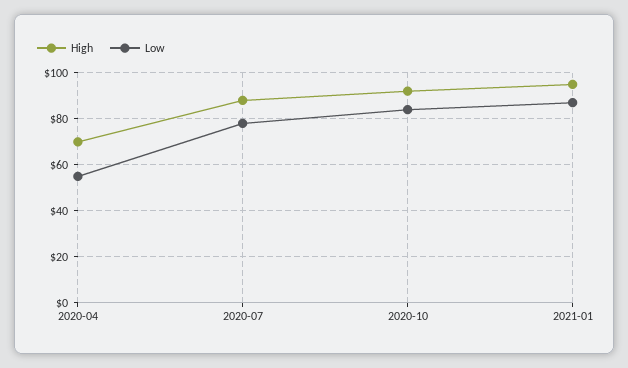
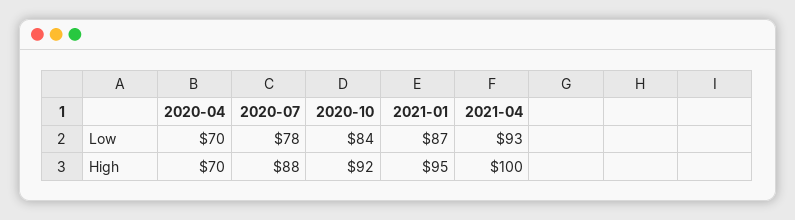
Low, 2020-04: 55 -> 70
Low, 2021-04: none -> 93
High, 2021-04: none -> 100

